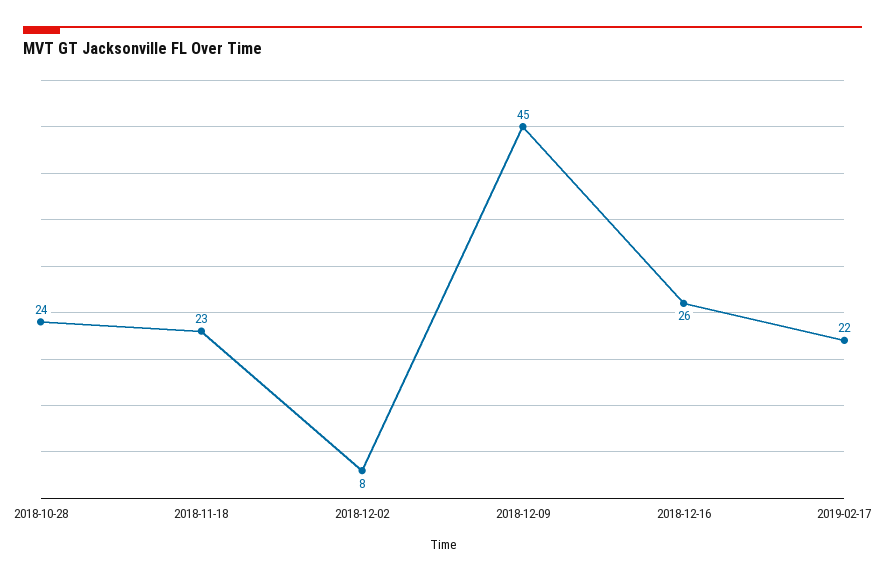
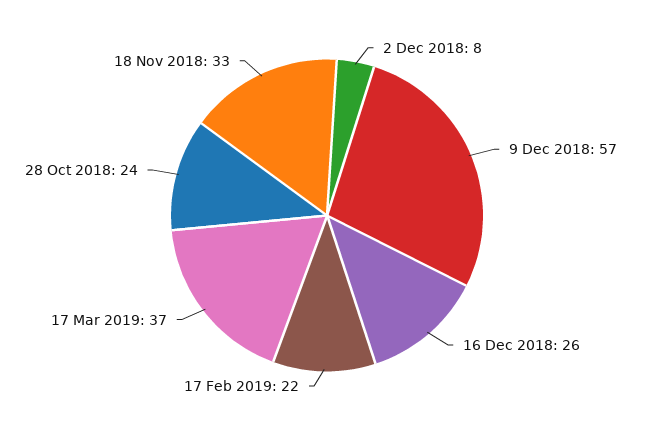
2018-11-18: 23 -> 33
2018-12-09: 45 -> 57
17 Mar 2019: none -> 37

